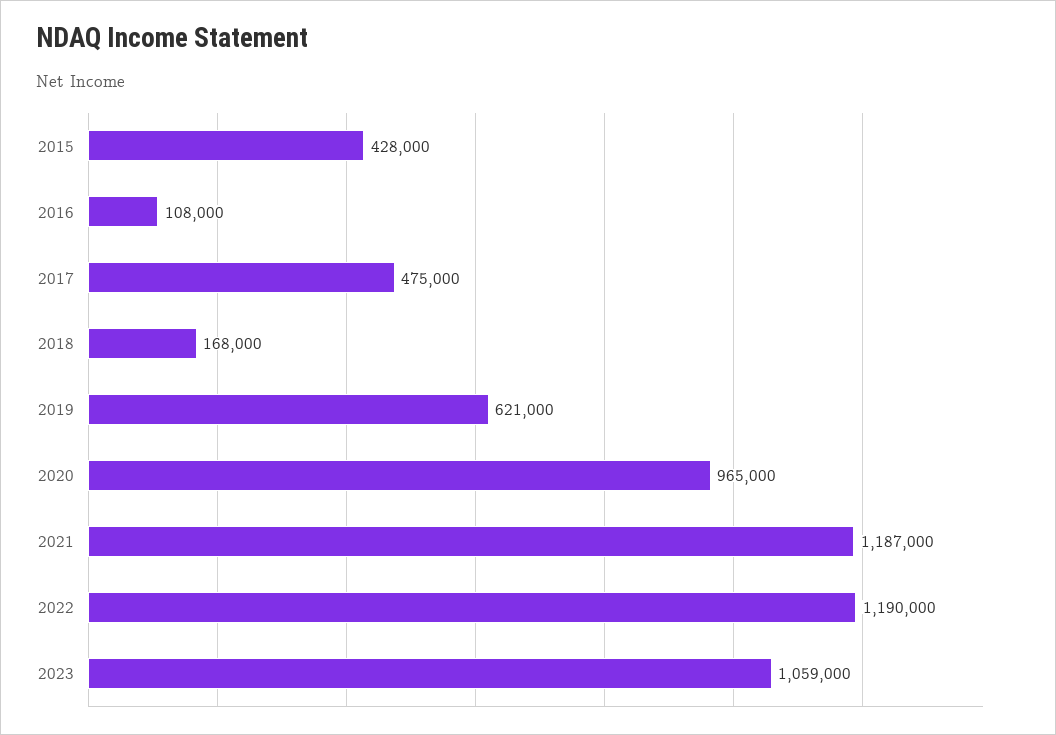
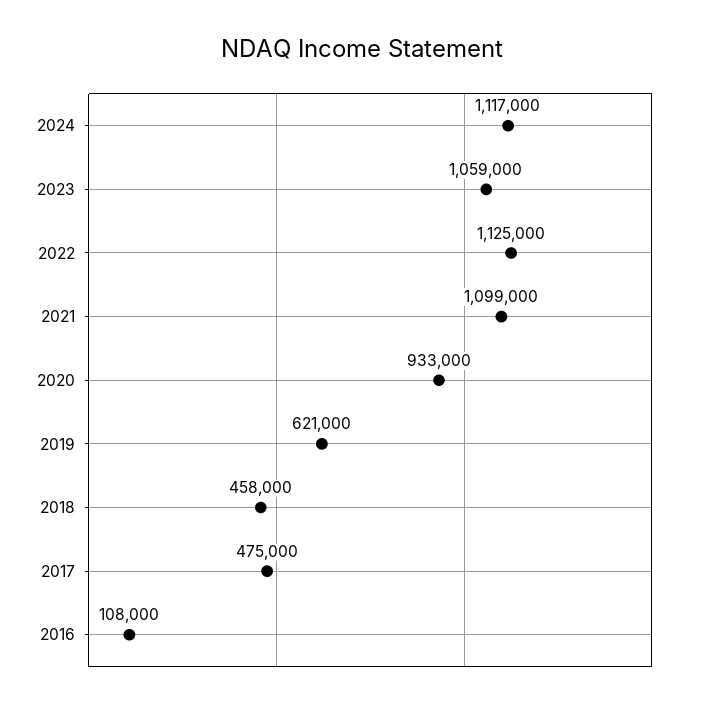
2015: 428000 -> none
2018: 168000 -> 458000
2020: 965000 -> 933000
2021: 1187000 -> 1099000
2022: 1190000 -> 1125000
2024: none -> 1117000

